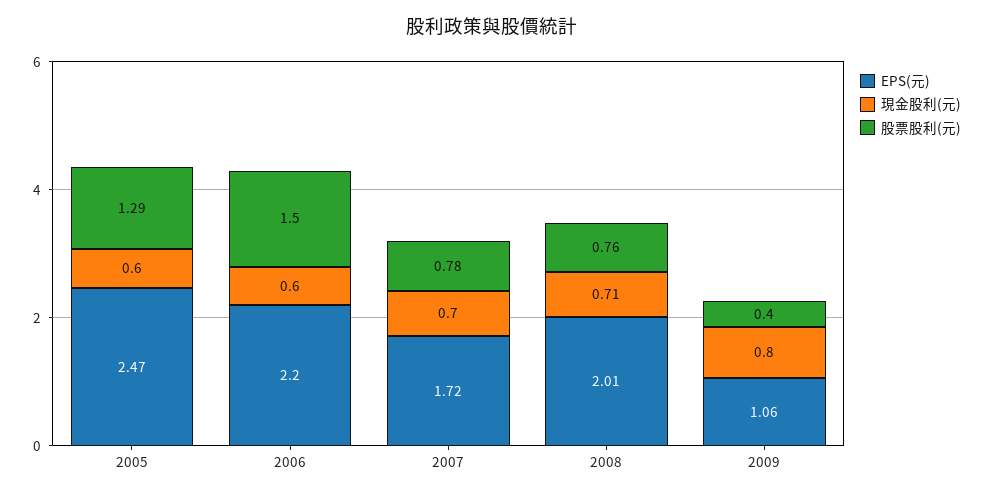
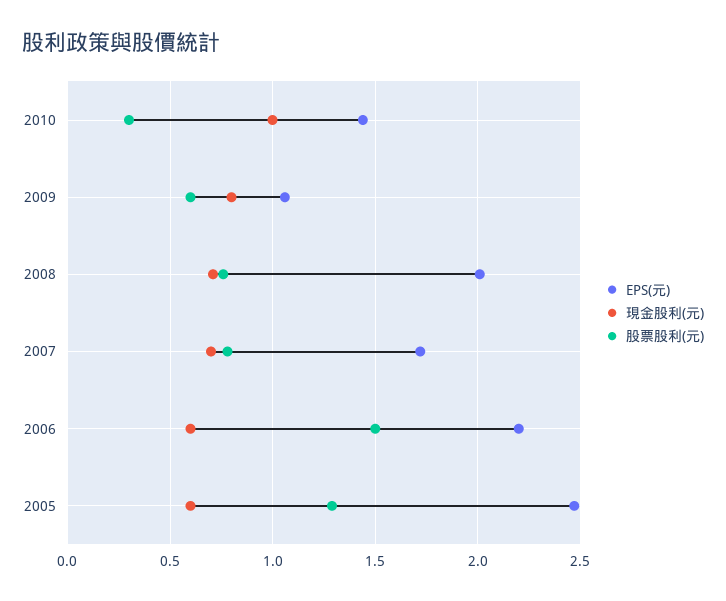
股票股利(元), 2009: 0.4 -> 0.6
EPS(元), 2010: none -> 1.45
現金股利(元), 2010: none -> 1
股票股利(元), 2010: none -> 0.3

